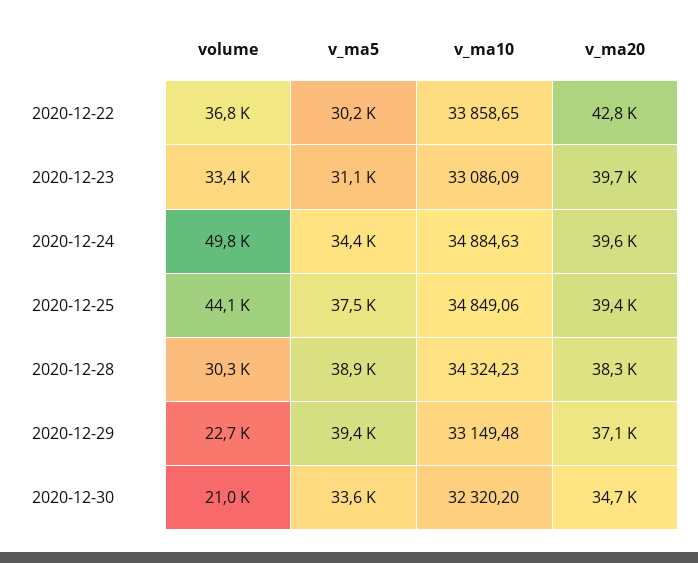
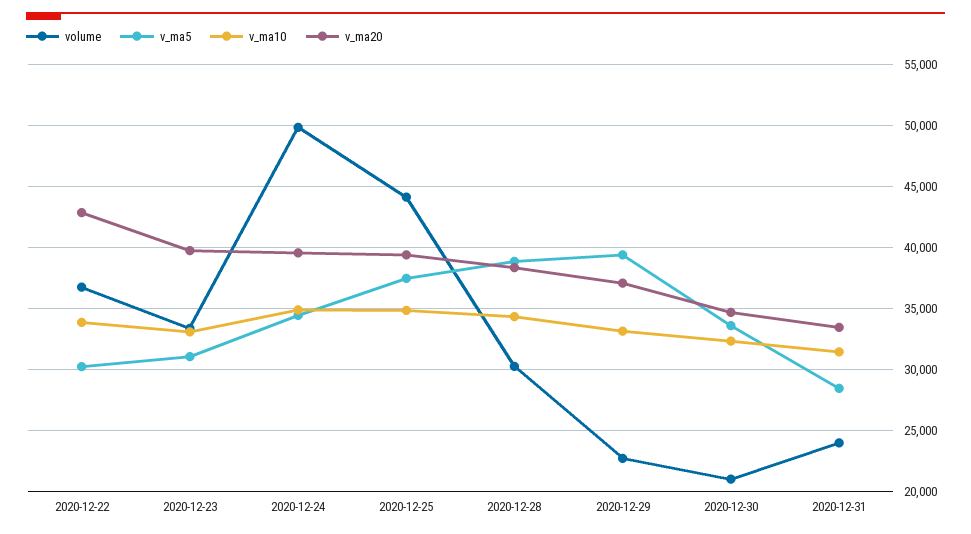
volume, 2020-12-31: none -> 24000
v_ma5, 2020-12-31: none -> 28500
v_ma10, 2020-12-31: none -> 31500
v_ma20, 2020-12-31: none -> 33500

